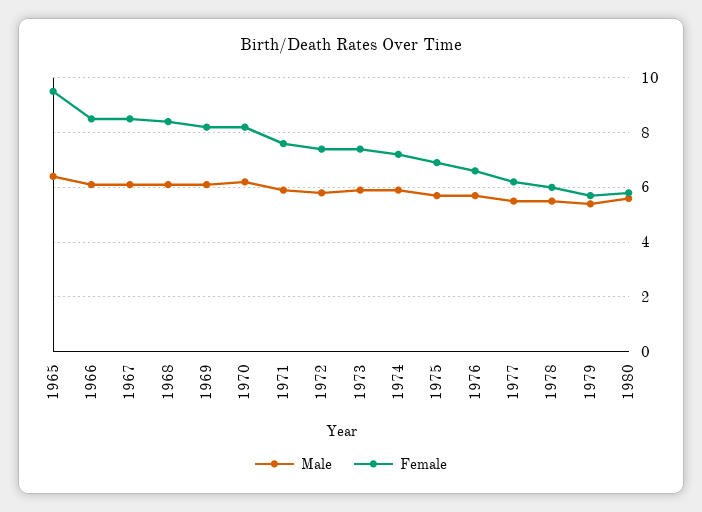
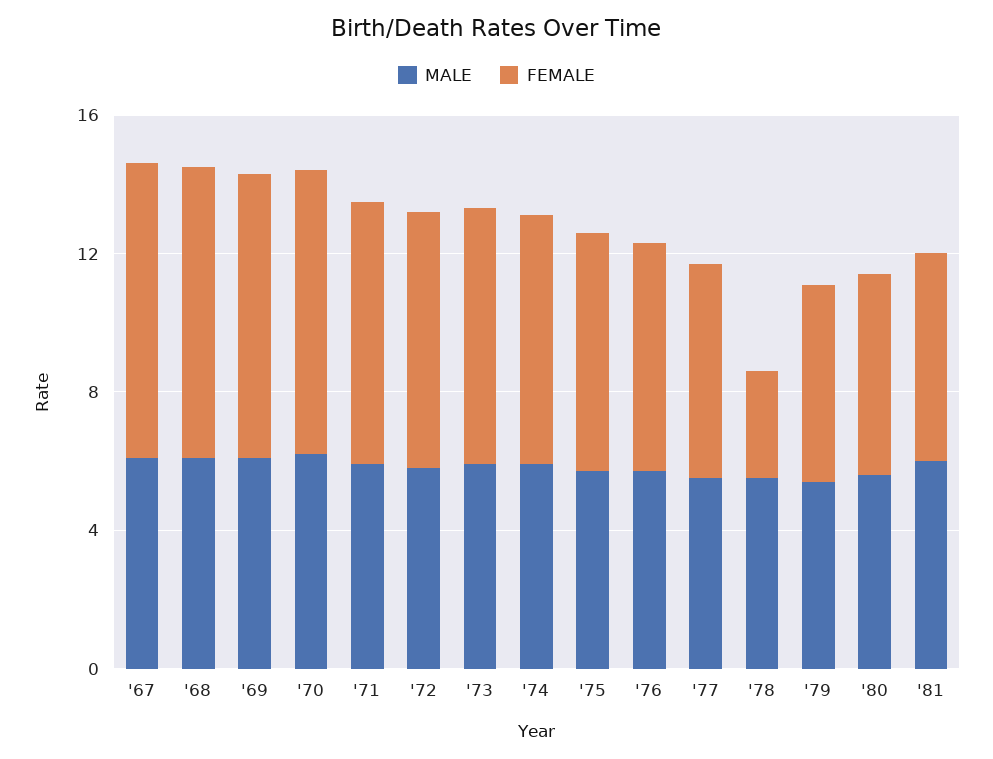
Male, 1965: 6.5 -> none
Female, 1965: 9.5 -> none
Male, 1966: 6 -> none
Female, 1966: 8.5 -> none
Female, 1978: 6 -> 3
Male, '81: none -> 6
Female, '81: none -> 6

